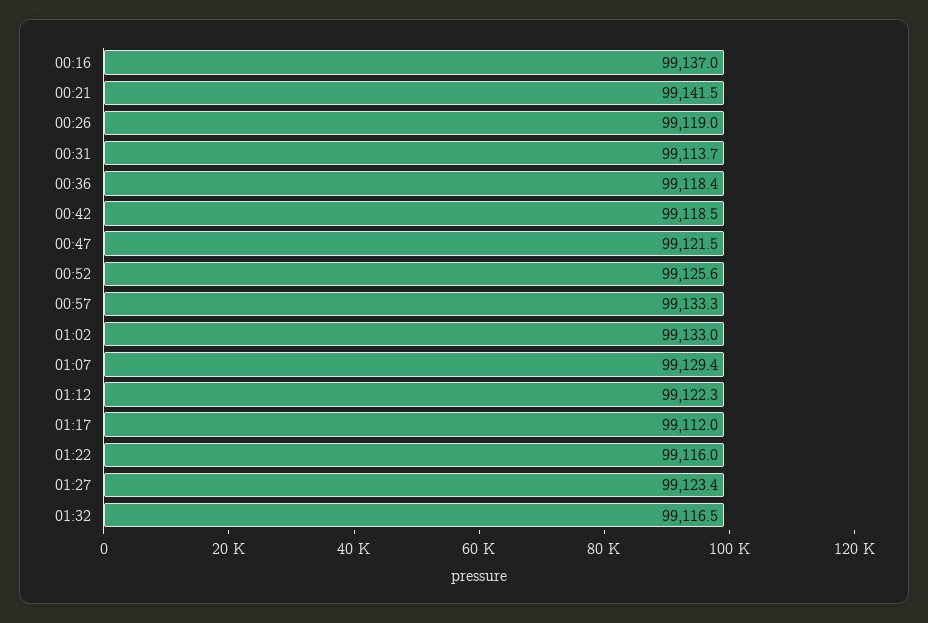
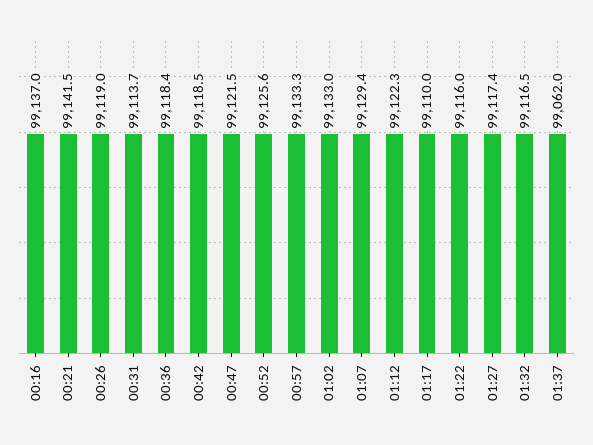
01:17: 99112 -> 99110
01:27: 99123.4 -> 99117.4
01:37: none -> 99062

